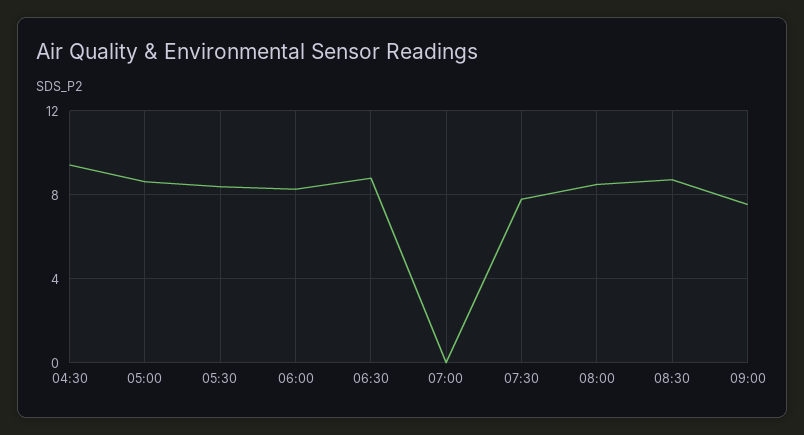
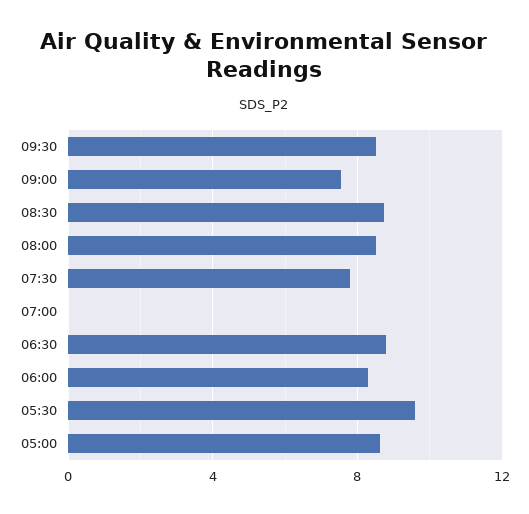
04:30: 9.5 -> none
05:30: 8.5 -> 9.5
09:30: none -> 8.5

